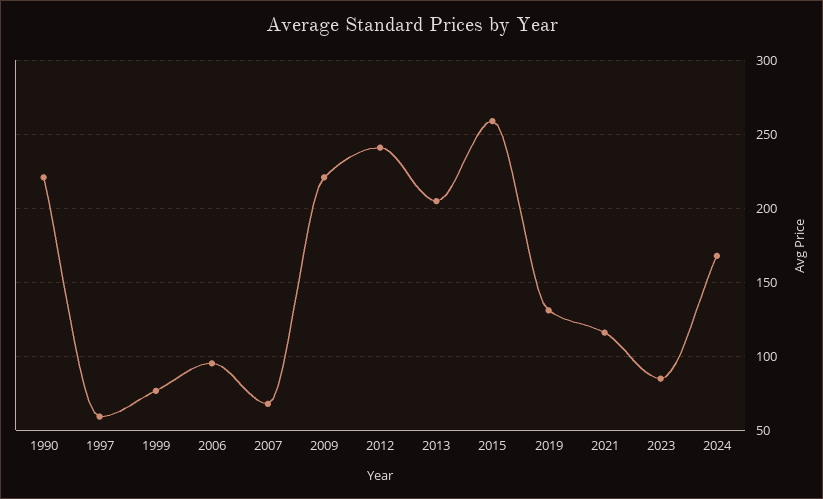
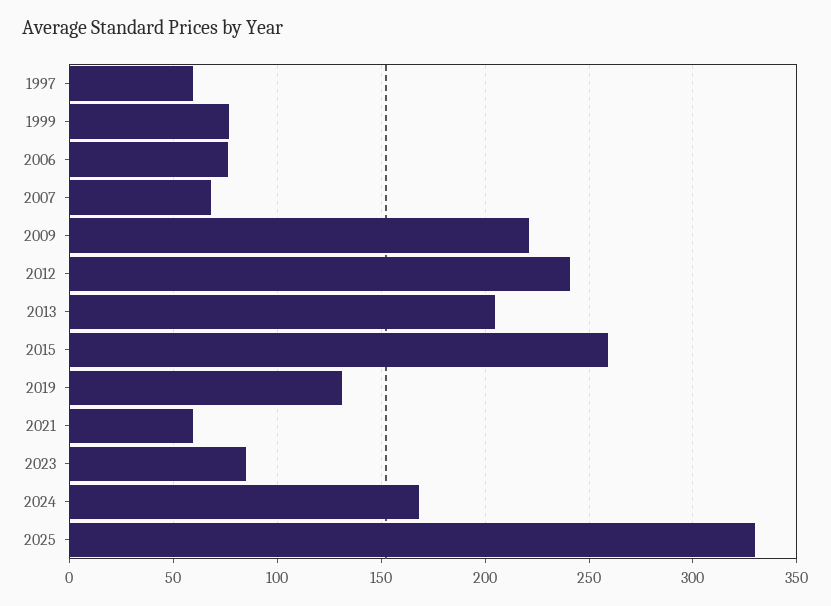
1990: 220 -> none
2006: 95 -> 75
2021: 115 -> 60
2025: none -> 330

